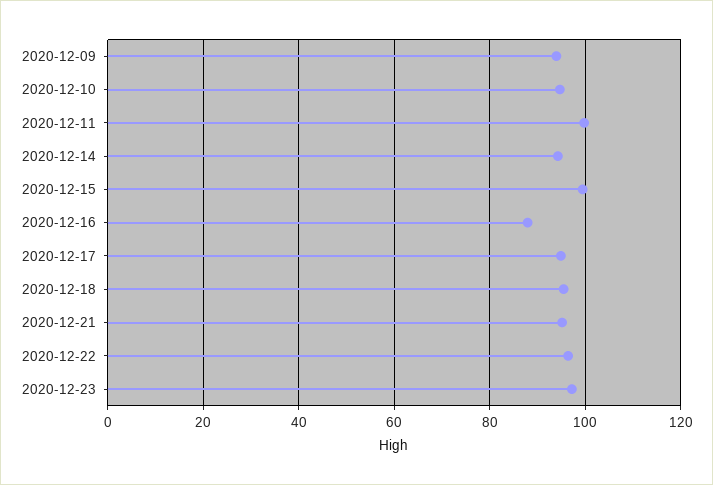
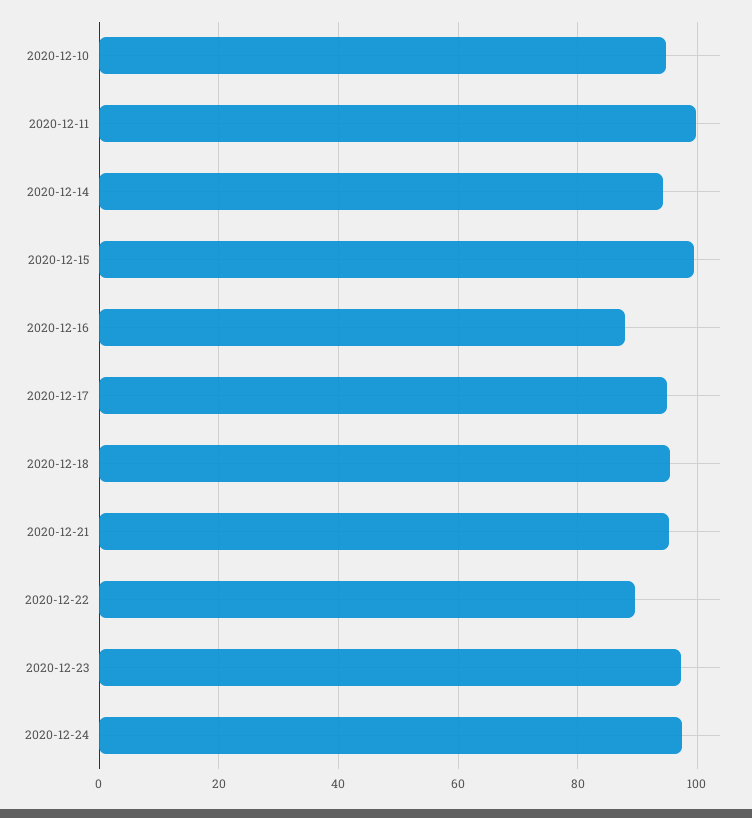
2020-12-09: 94 -> none
2020-12-22: 96 -> 90
2020-12-24: none -> 98

